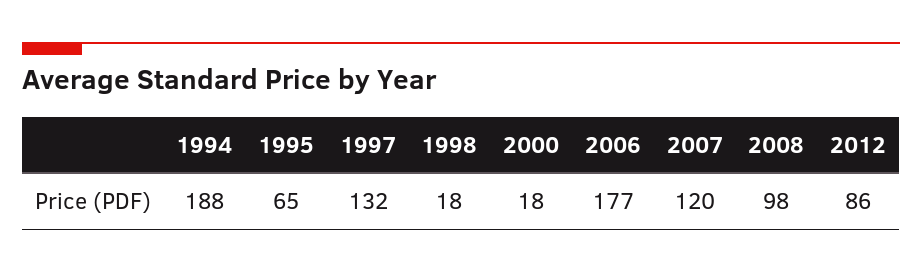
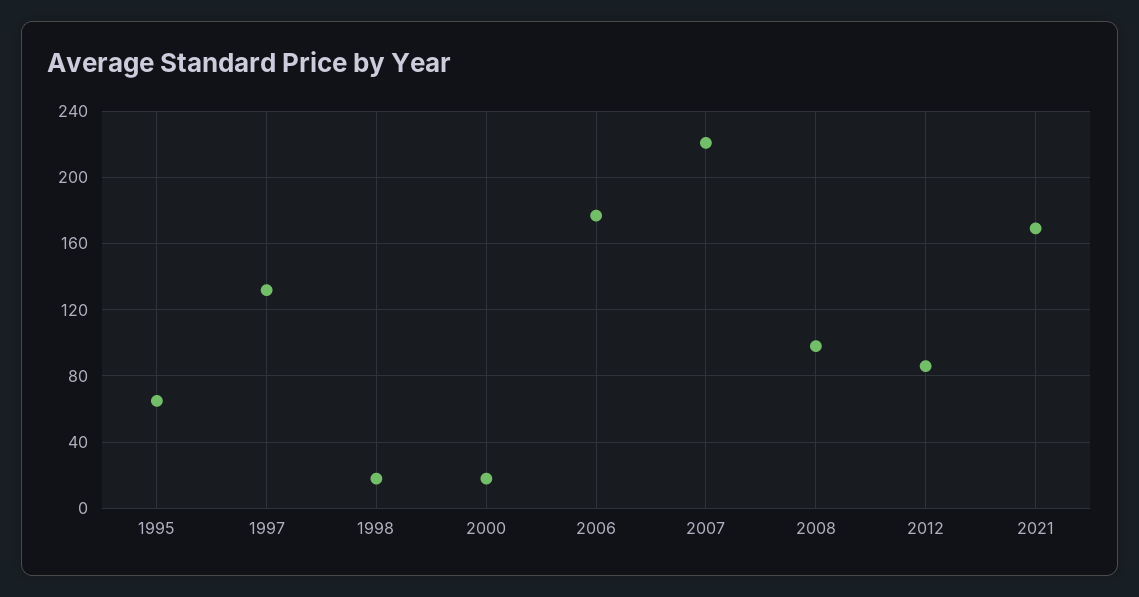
1994: 188 -> none
2007: 120 -> 220
2021: none -> 170

